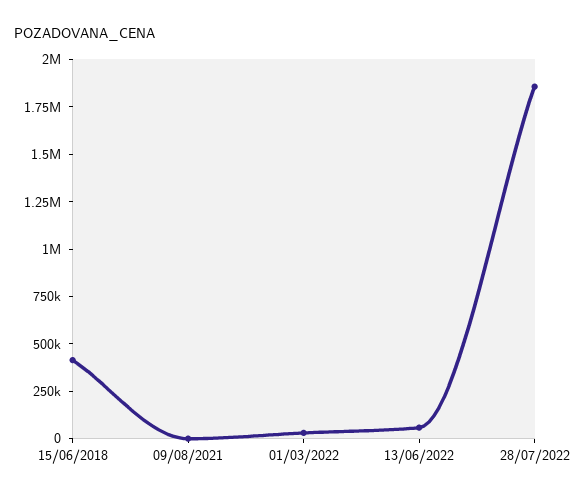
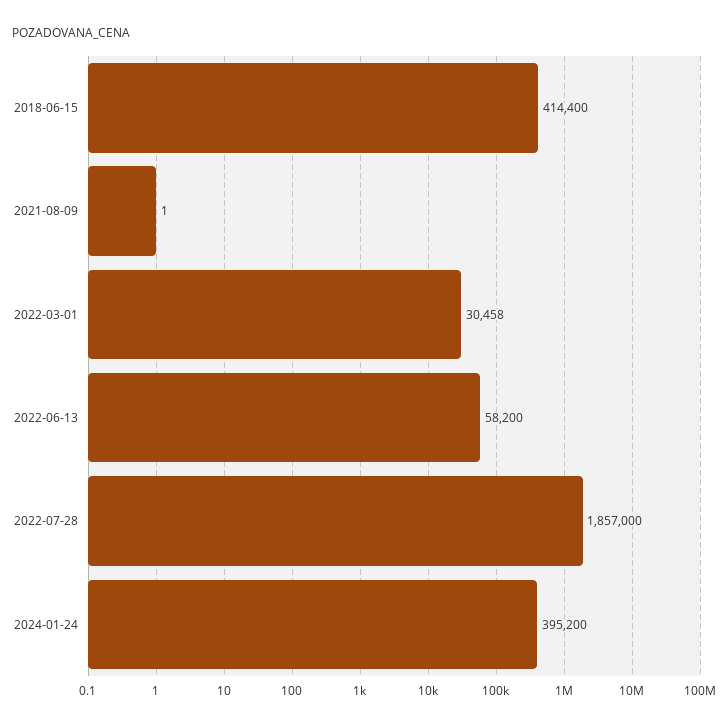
2024-01-24: none -> 395200

